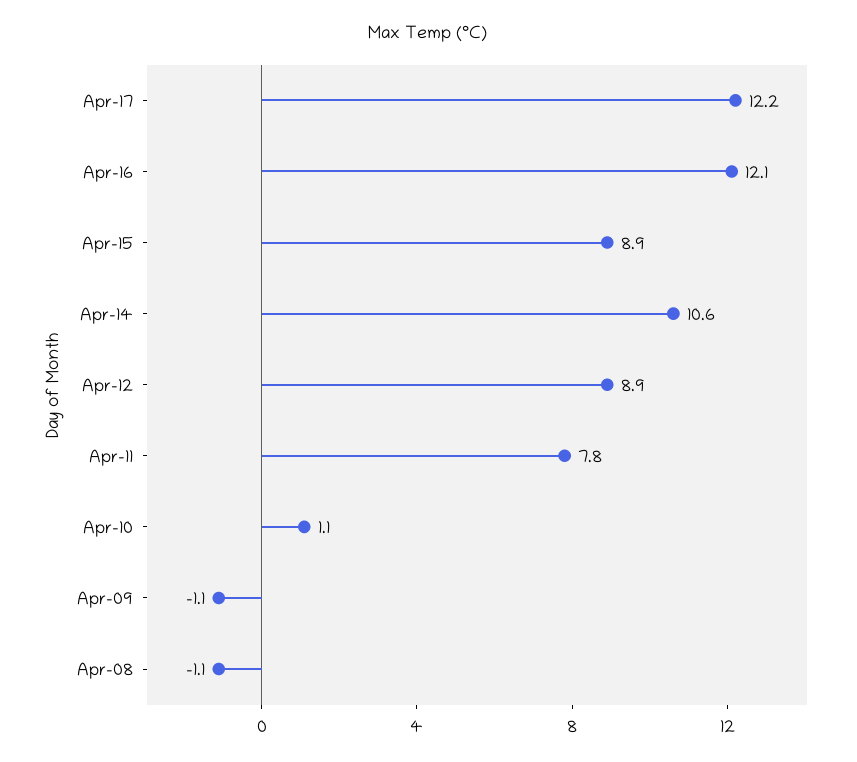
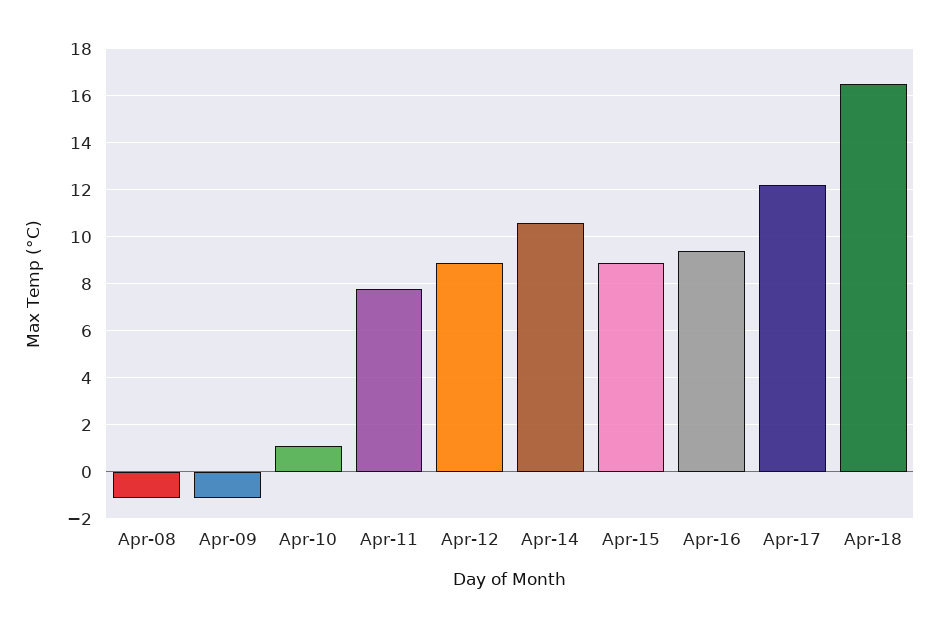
Apr-16: 12.1 -> 9.5
Apr-18: none -> 16.5

